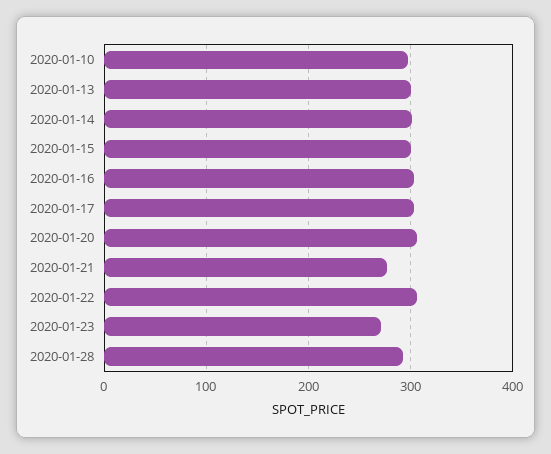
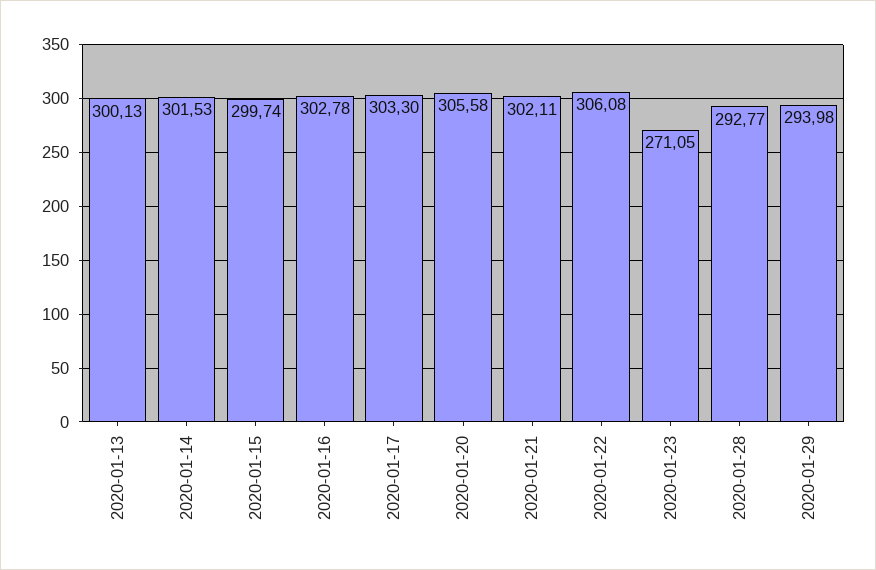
2020-01-10: 300 -> none
2020-01-21: 280 -> 302.11
2020-01-29: none -> 293.98

